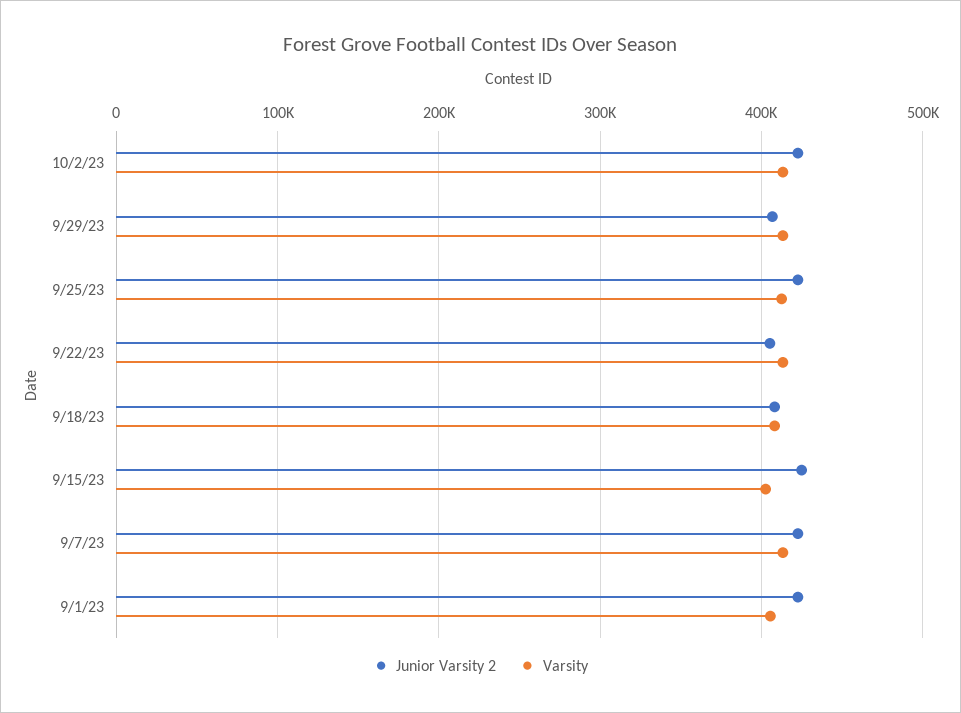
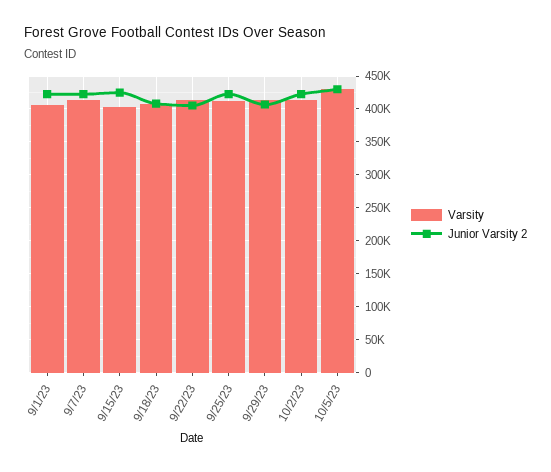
Varsity, 10/5/23: none -> 430000
Junior Varsity 2, 10/5/23: none -> 430000

